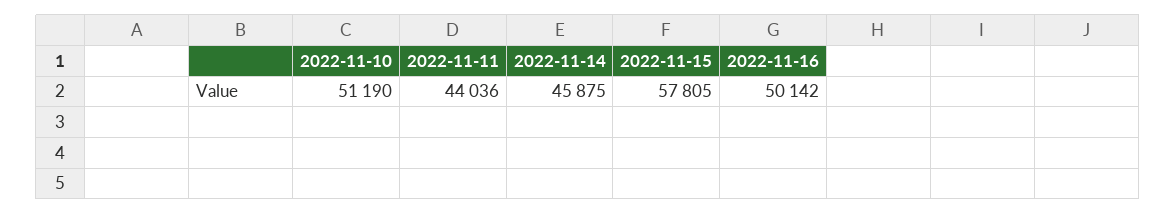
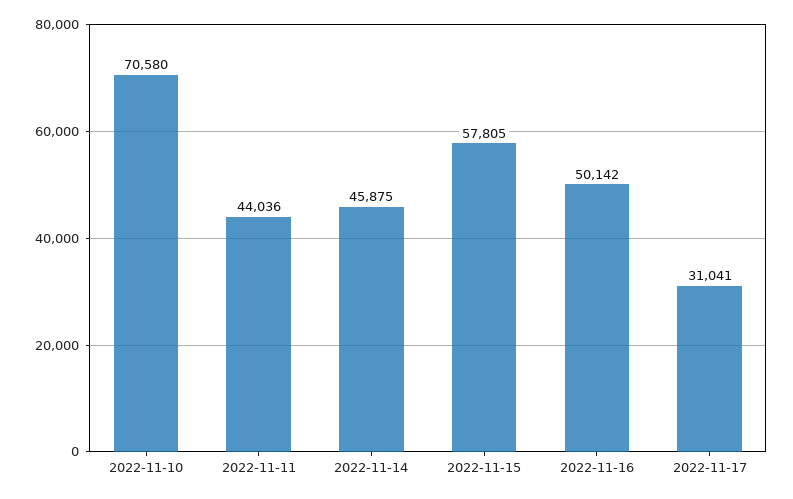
2022-11-10: 51190 -> 70580
2022-11-17: none -> 31041

